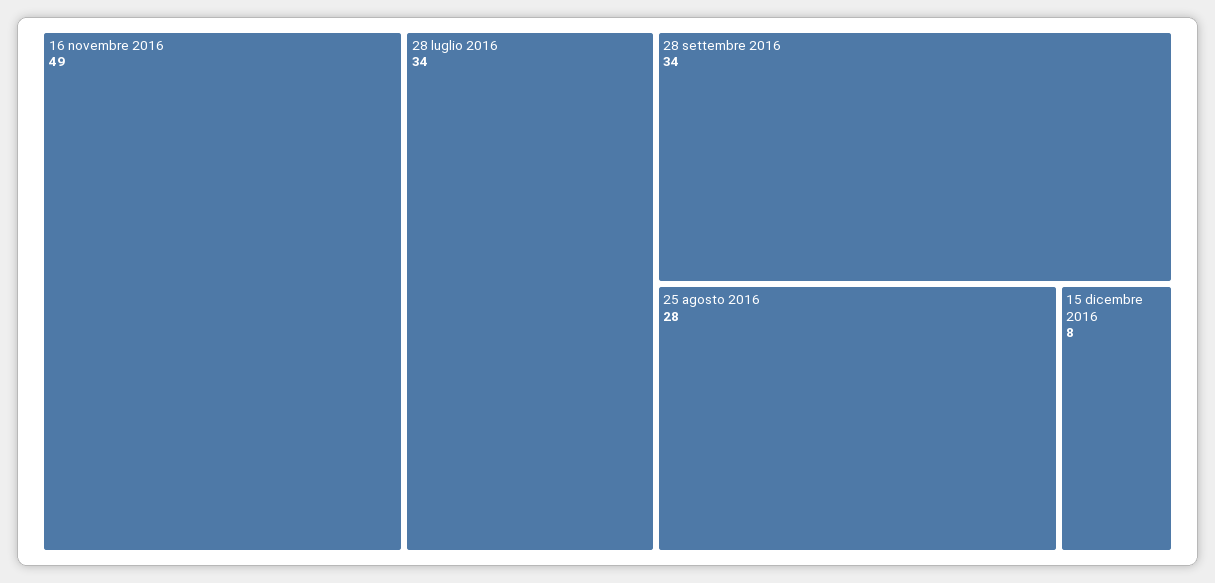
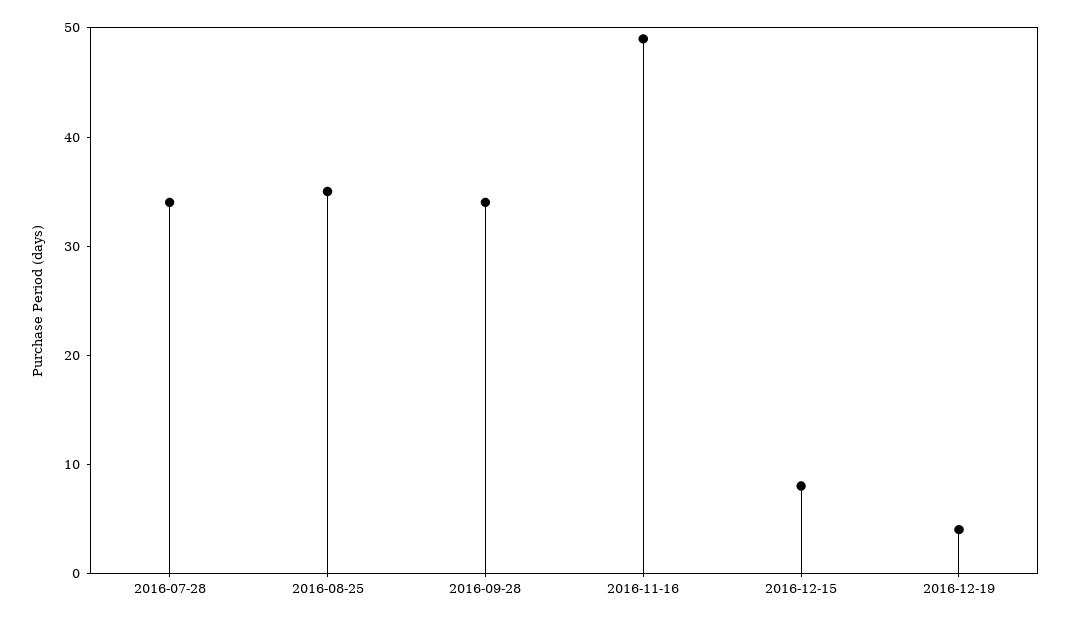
25 agosto 2016: 28 -> 35
2016-12-19: none -> 4

